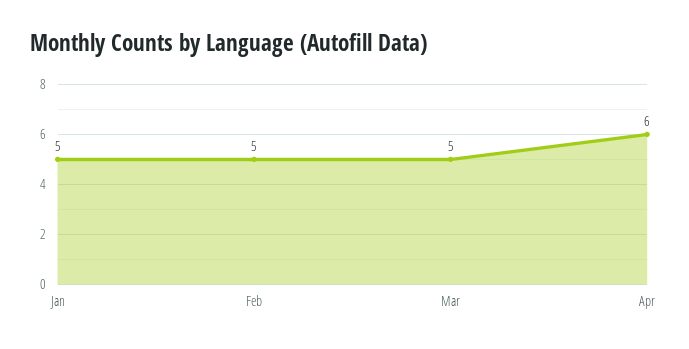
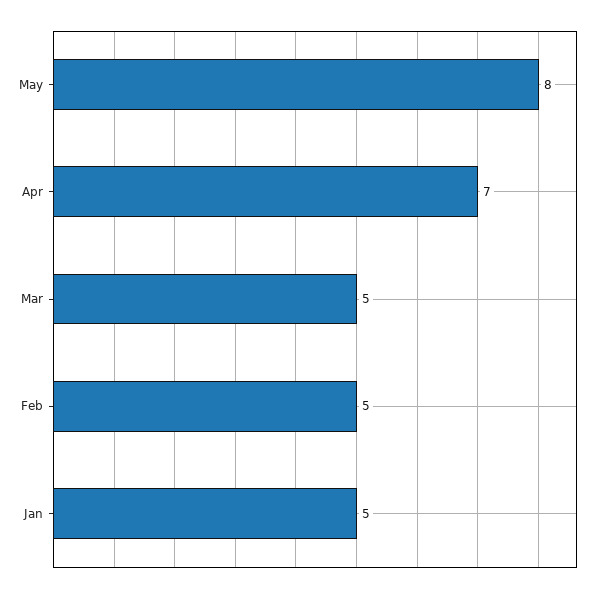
Apr: 6 -> 7
May: none -> 8

